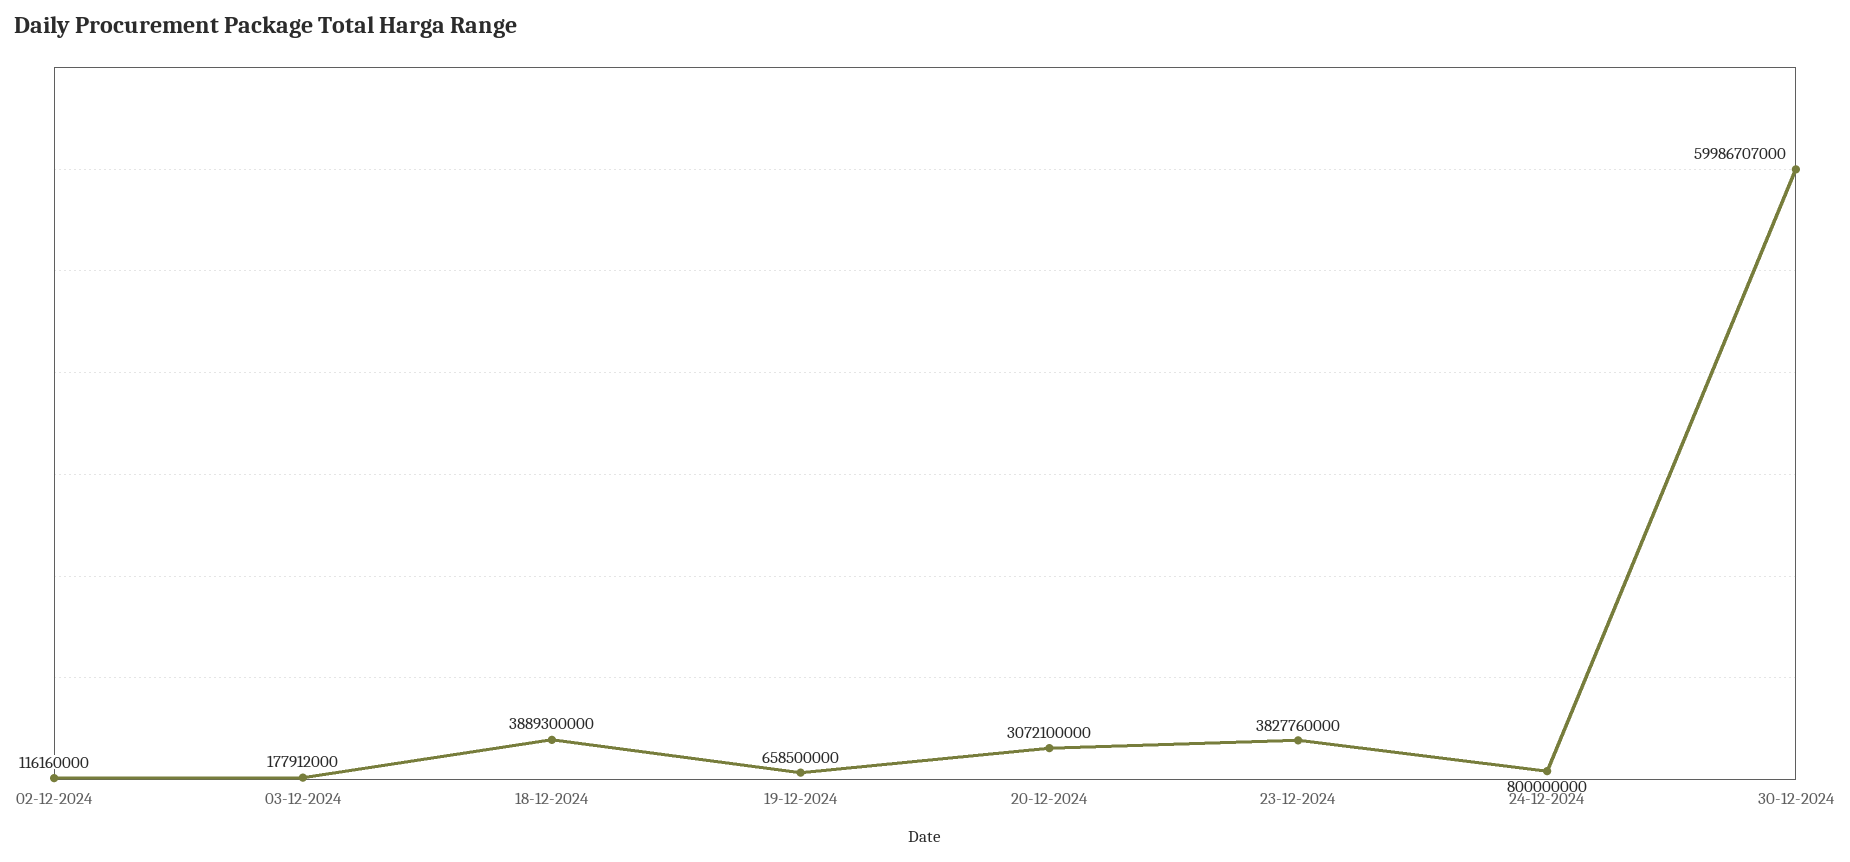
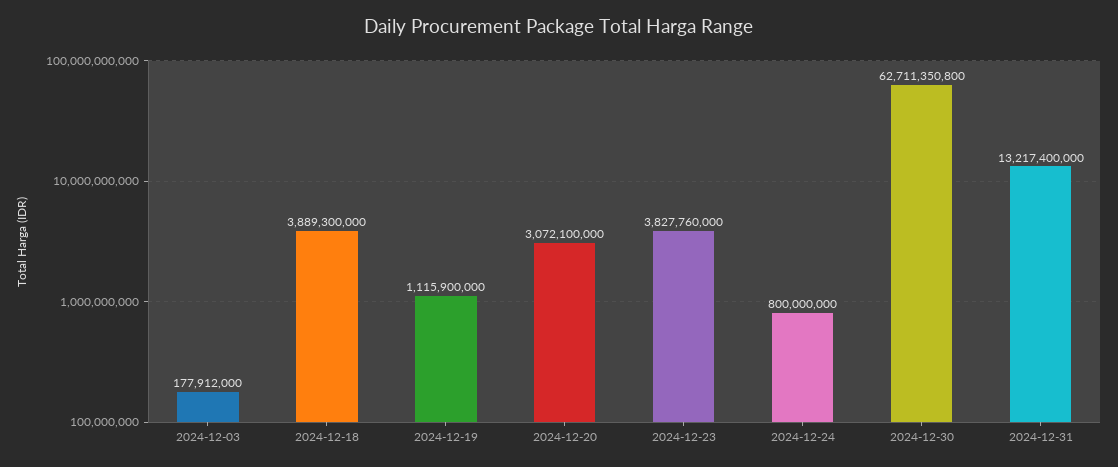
02-12-2024: 116160000 -> none
19-12-2024: 658500000 -> 1115900000
30-12-2024: 59986707000 -> 62711350800
2024-12-31: none -> 13217400000

